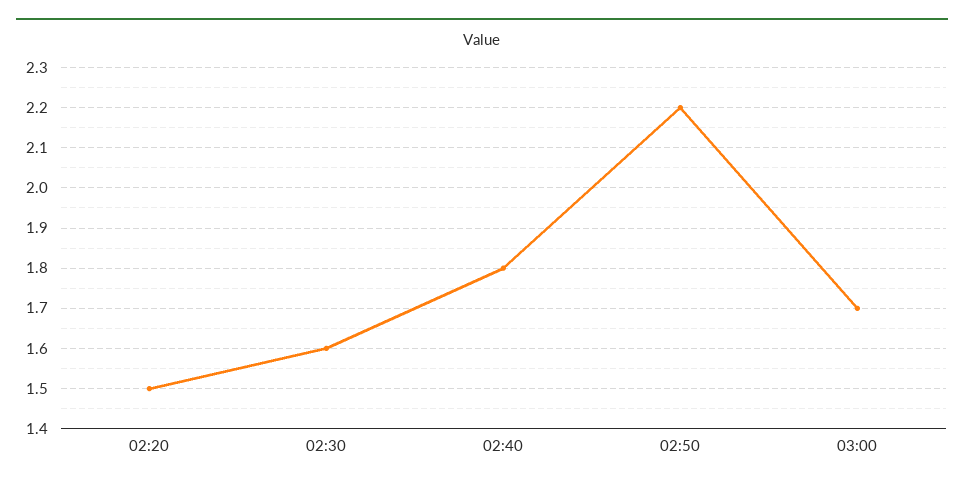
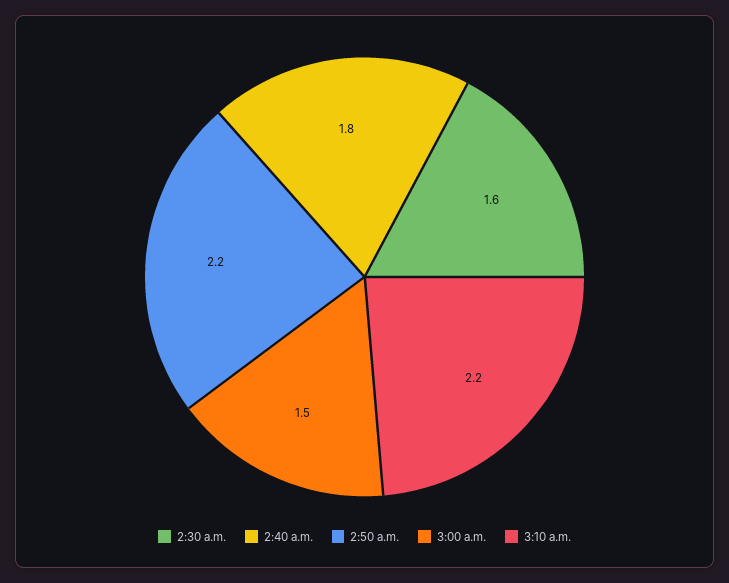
02:20: 1.5 -> none
03:00: 1.7 -> 1.5
3:10 a.m.: none -> 2.2

